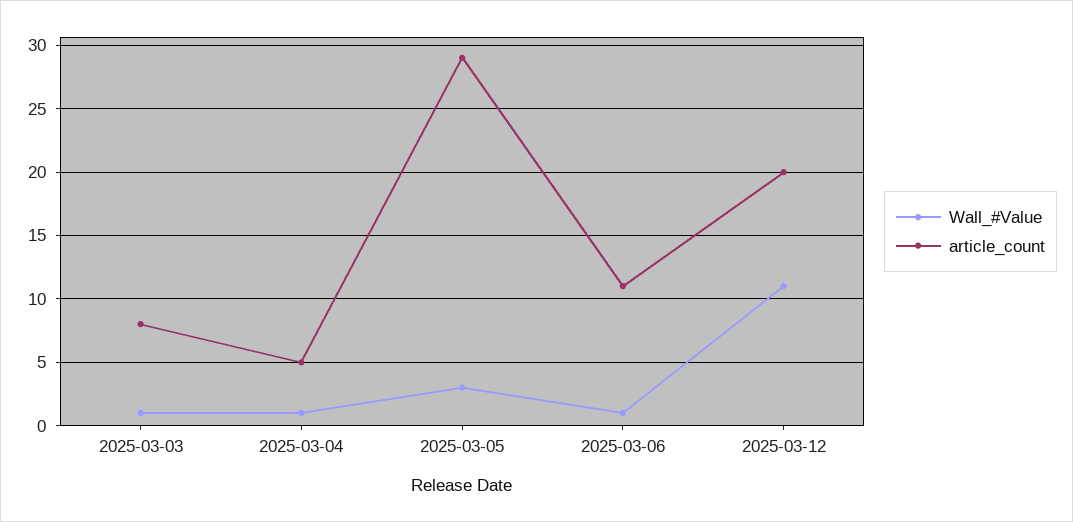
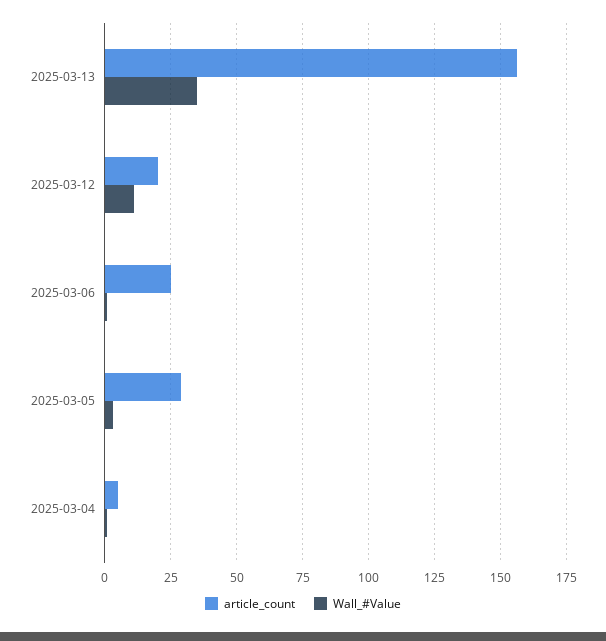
Wall_#Value, 2025-03-03: 1 -> none
article_count, 2025-03-03: 8 -> none
article_count, 2025-03-06: 11 -> 25
article_count, 2025-03-13: none -> 155
Wall_#Value, 2025-03-13: none -> 35

